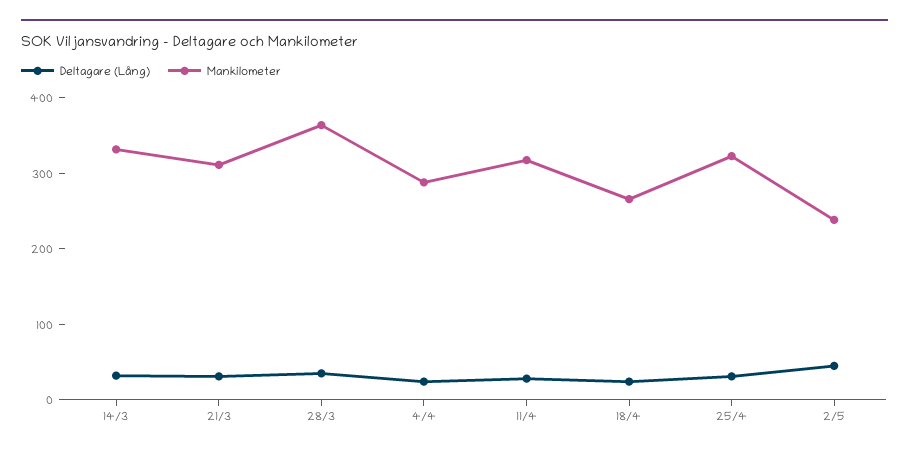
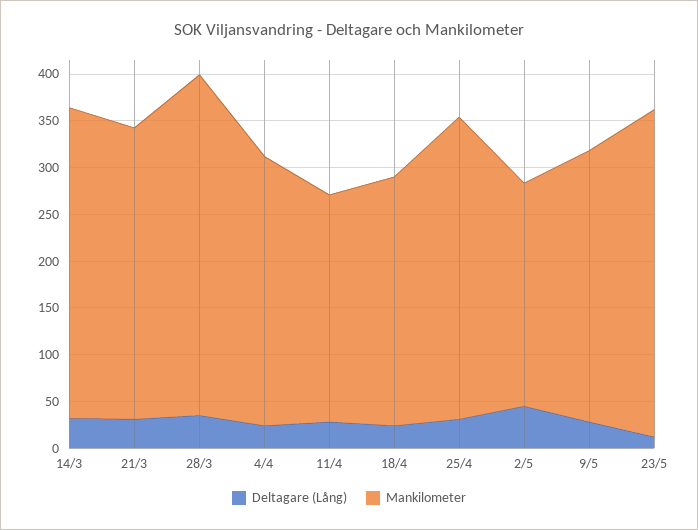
Mankilometer, 11/4: 320 -> 240
Deltagare (Lång), 9/5: none -> 30
Mankilometer, 9/5: none -> 290
Deltagare (Lång), 23/5: none -> 10
Mankilometer, 23/5: none -> 350

